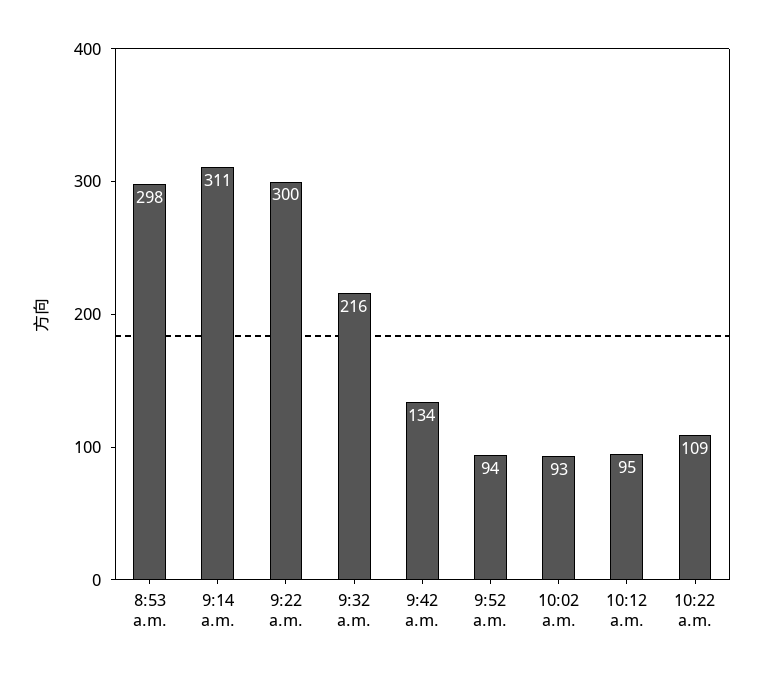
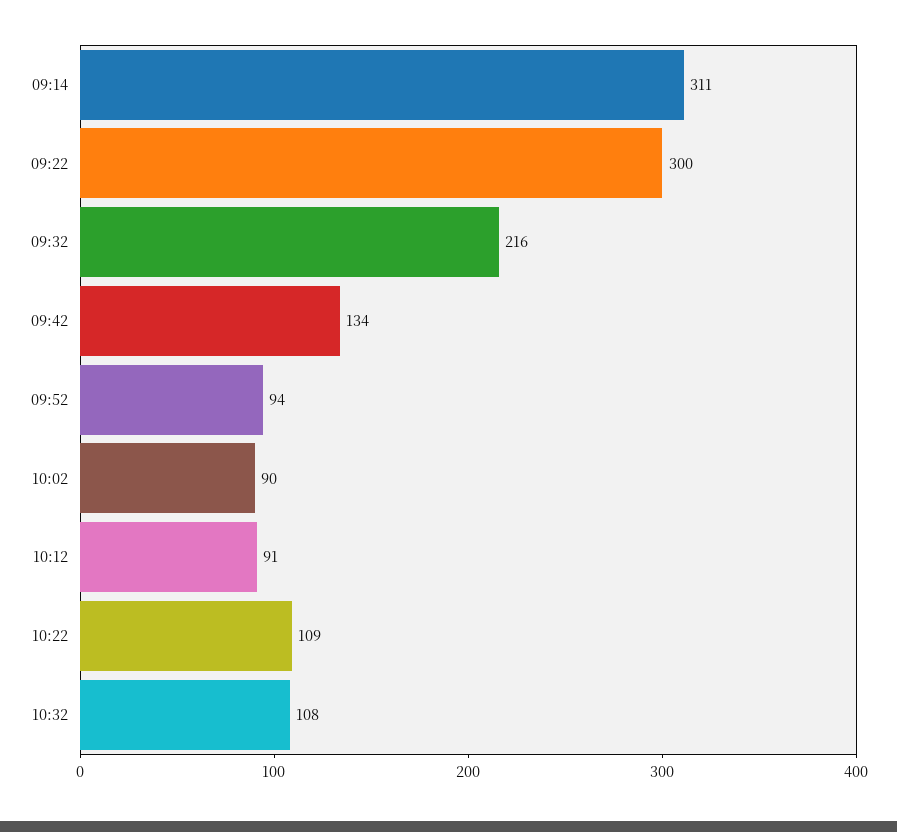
8:53 a.m.: 298 -> none
10:02 a.m.: 93 -> 90
10:12 a.m.: 95 -> 91
10:32: none -> 108

